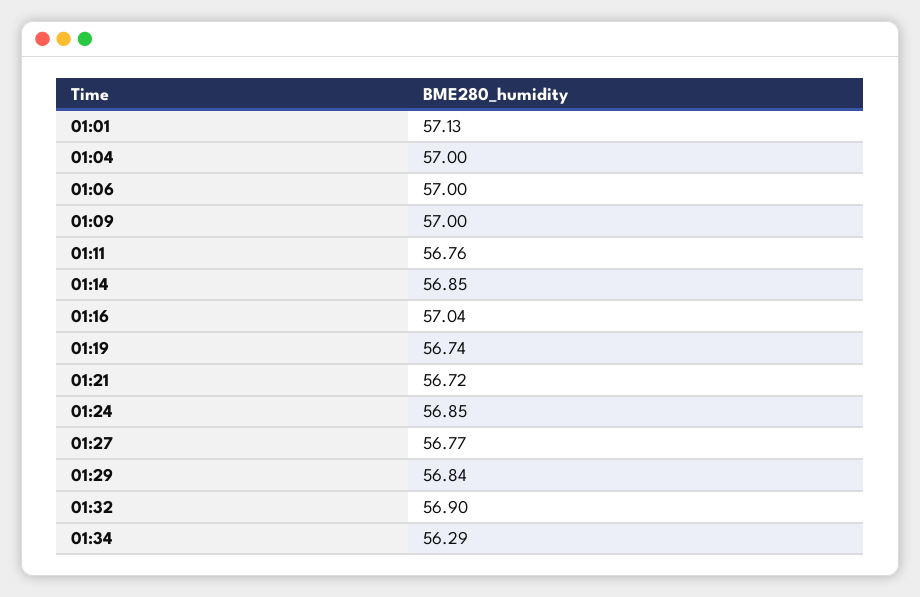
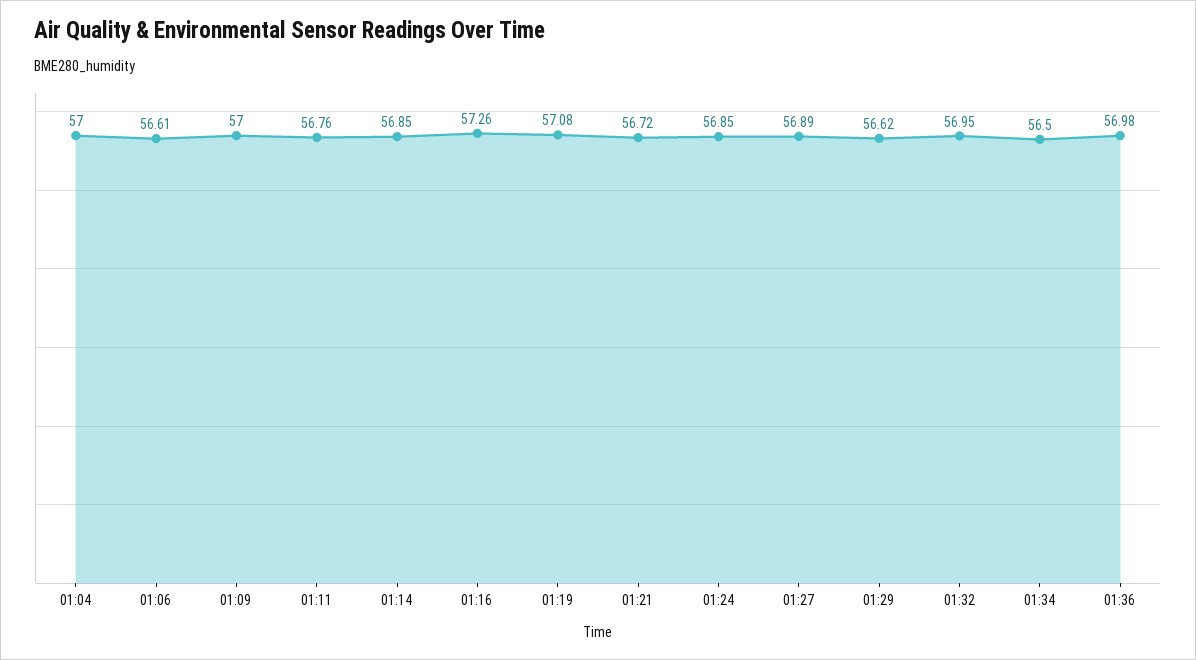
01:01: 57.13 -> none
01:06: 57 -> 56.61
01:16: 57.04 -> 57.26
01:19: 56.74 -> 57.08
01:27: 56.77 -> 56.89
01:29: 56.84 -> 56.62
01:32: 56.9 -> 56.95
01:34: 56.29 -> 56.5
01:36: none -> 56.98

